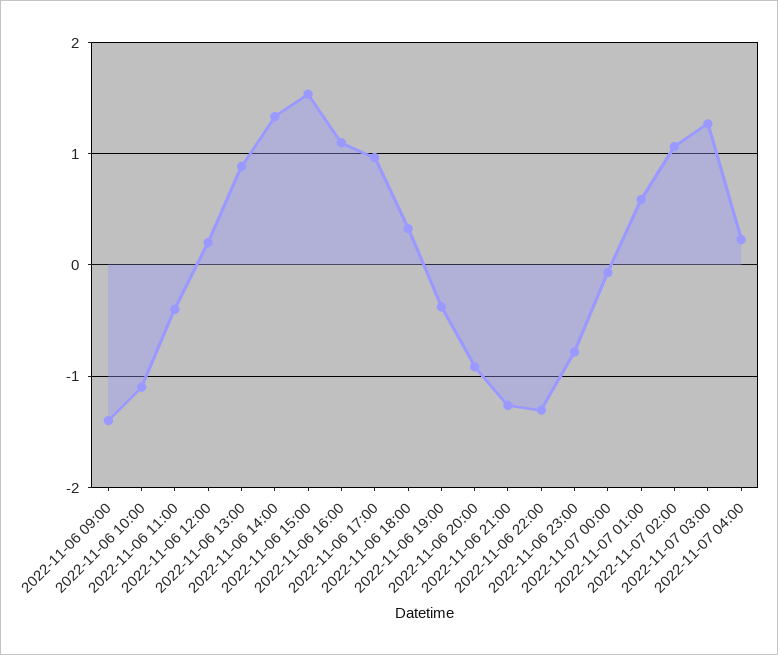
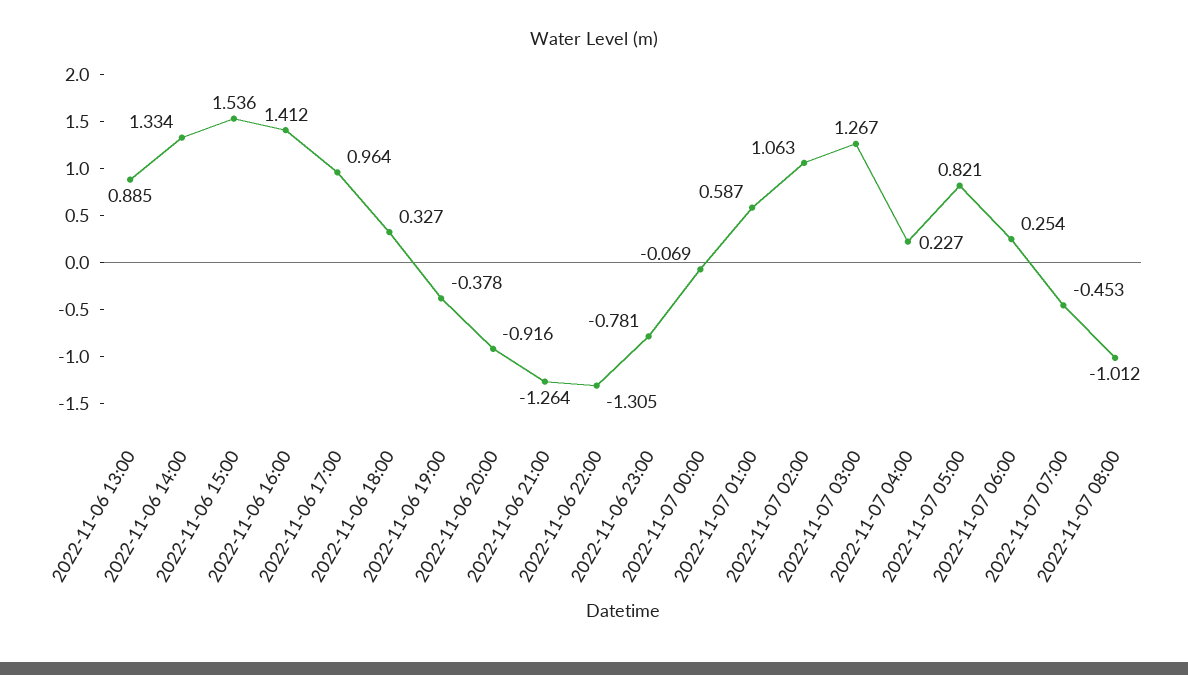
2022-11-06 09:00: -1.4 -> none
2022-11-06 10:00: -1.1 -> none
2022-11-06 11:00: -0.4 -> none
2022-11-06 12:00: 0.2 -> none
2022-11-06 16:00: 1.1 -> 1.412
2022-11-07 05:00: none -> 0.821
2022-11-07 06:00: none -> 0.254
2022-11-07 07:00: none -> -0.453
2022-11-07 08:00: none -> -1.012

